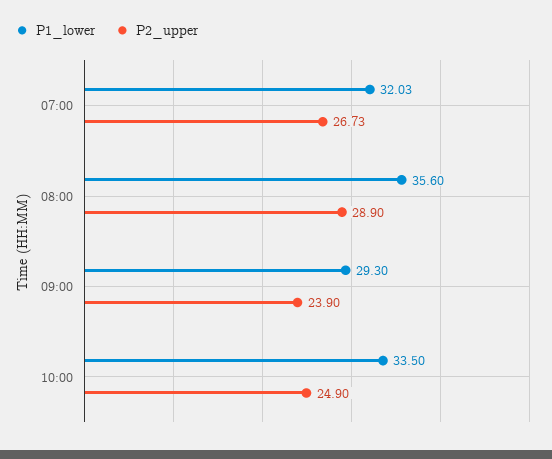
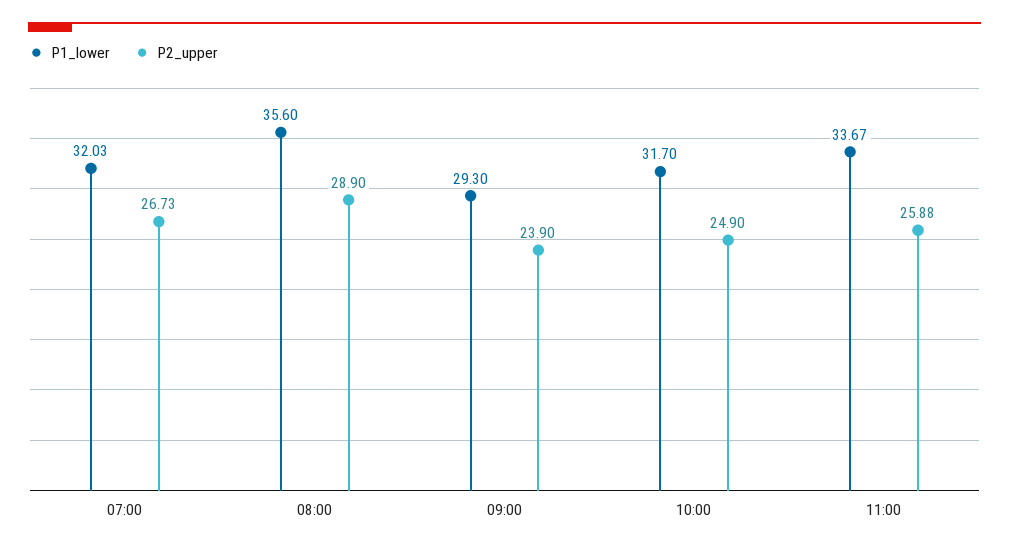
P1_lower, 10:00: 33.5 -> 31.7
P1_lower, 11:00: none -> 33.67
P2_upper, 11:00: none -> 25.88

